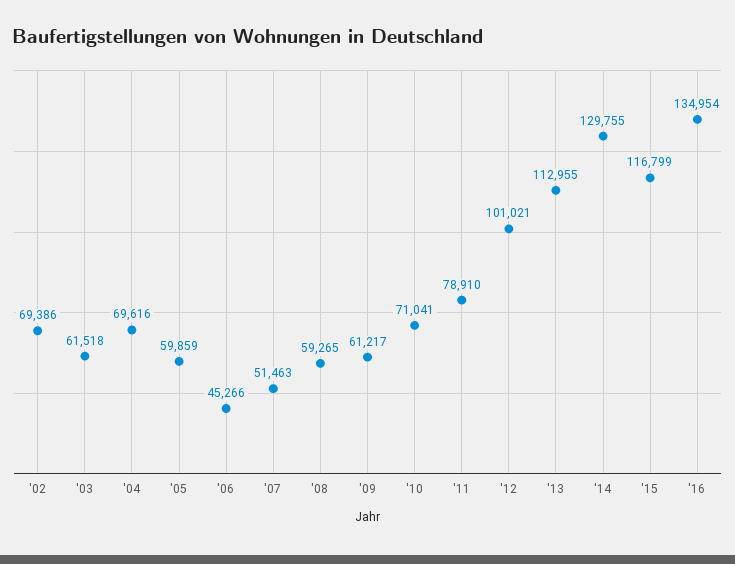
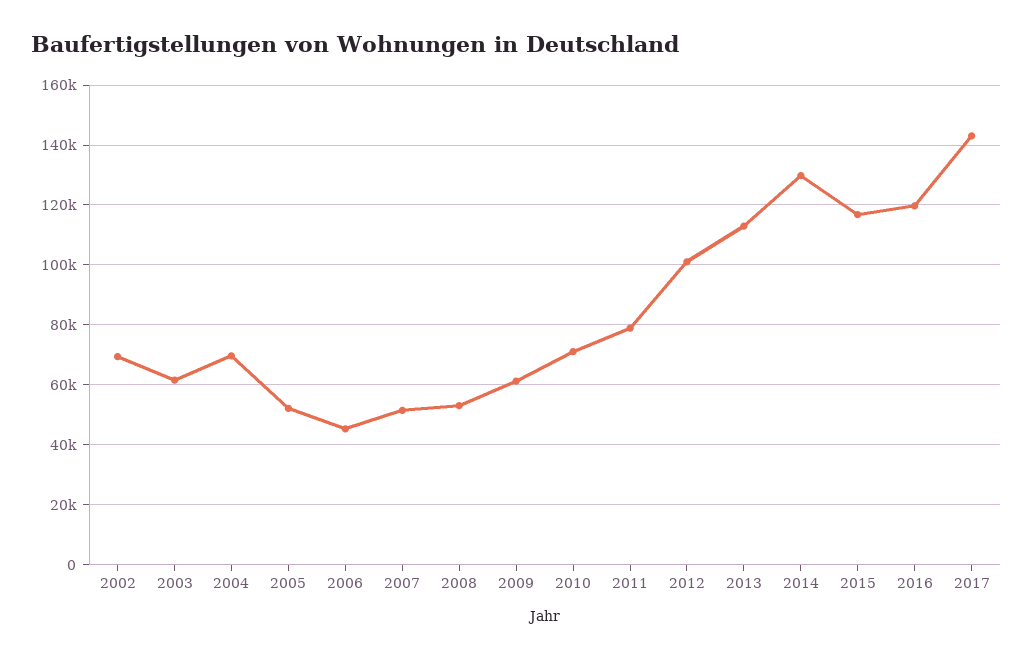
'05: 59859 -> 52500
'08: 59265 -> 52500
'16: 134954 -> 120000
2017: none -> 142500

